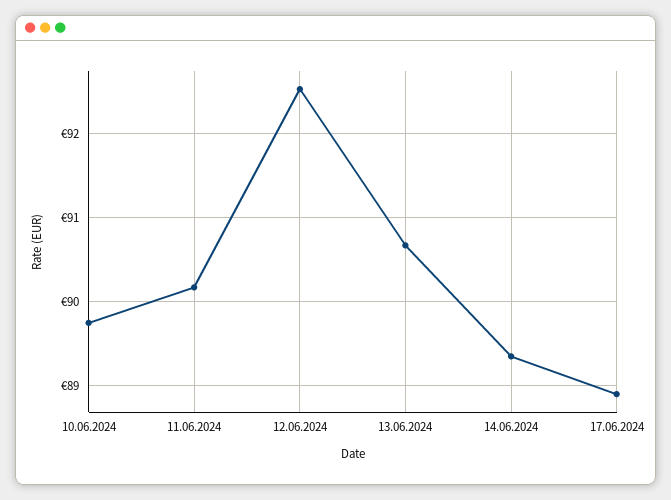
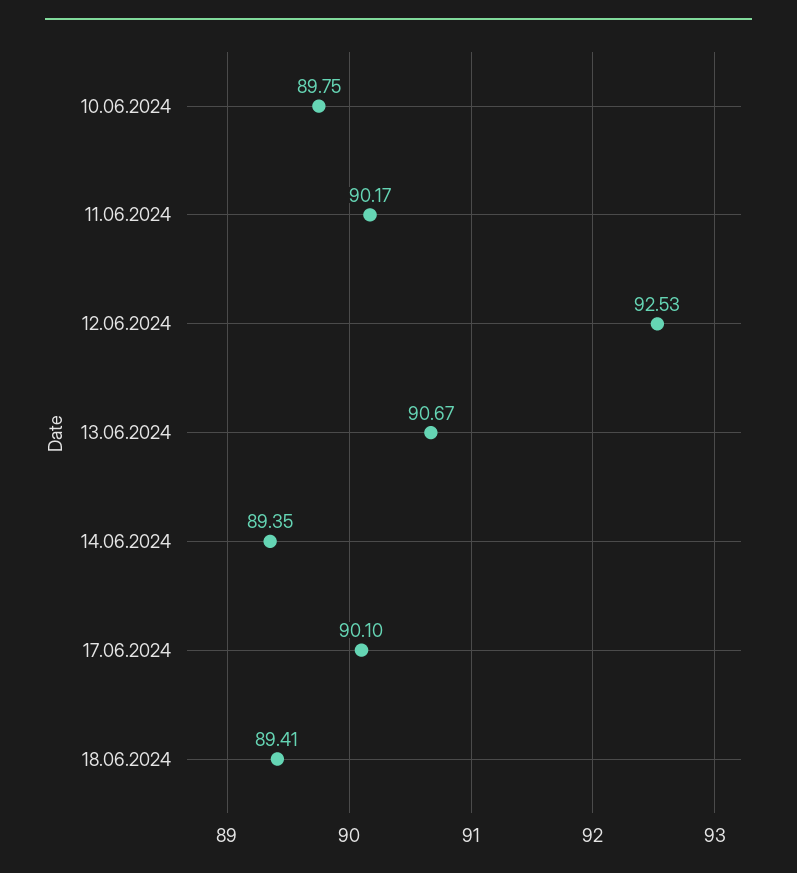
17.06.2024: 88.9 -> 90.1
18.06.2024: none -> 89.41

